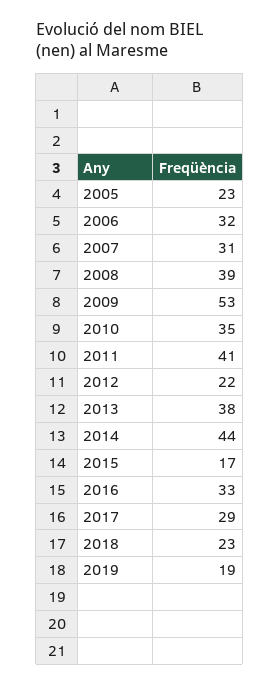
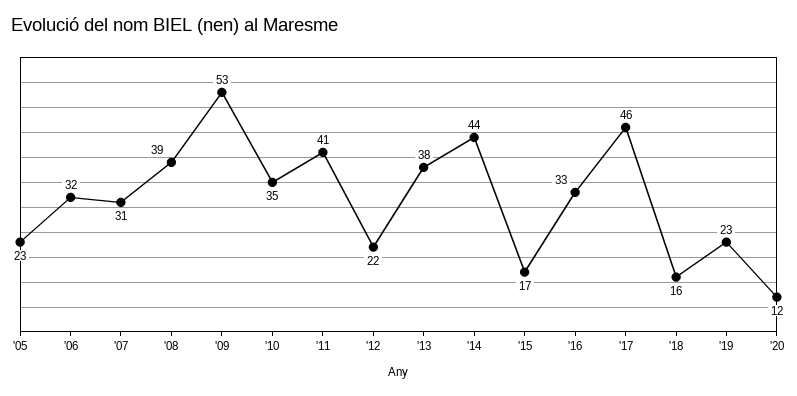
2017: 29 -> 46
2018: 23 -> 16
2019: 19 -> 23
'20: none -> 12

